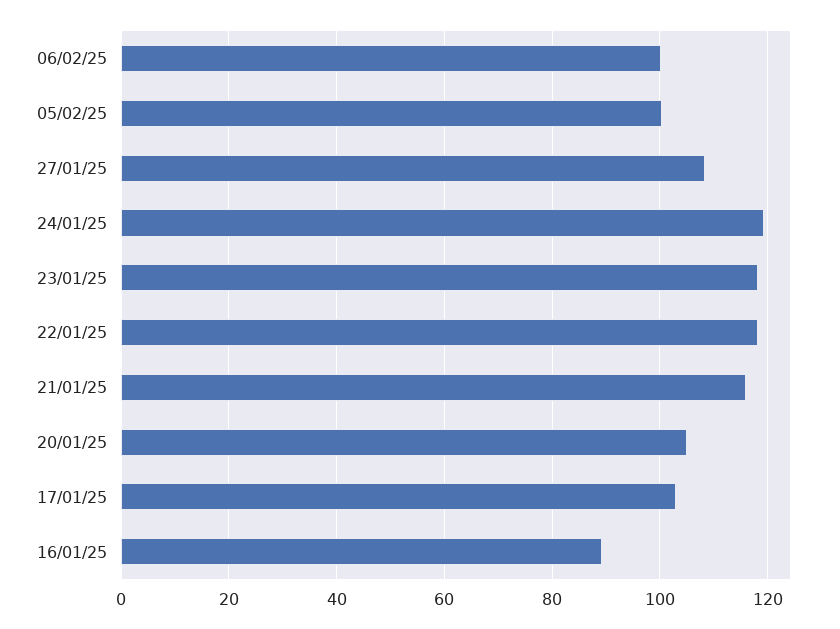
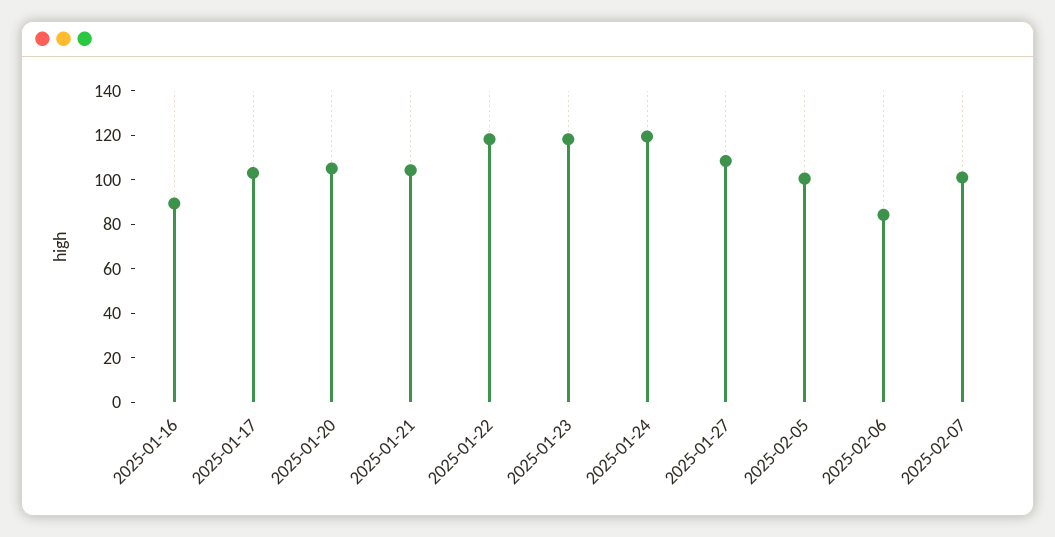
06/02/25: 100 -> 85
21/01/25: 116 -> 105
2025-02-07: none -> 100

